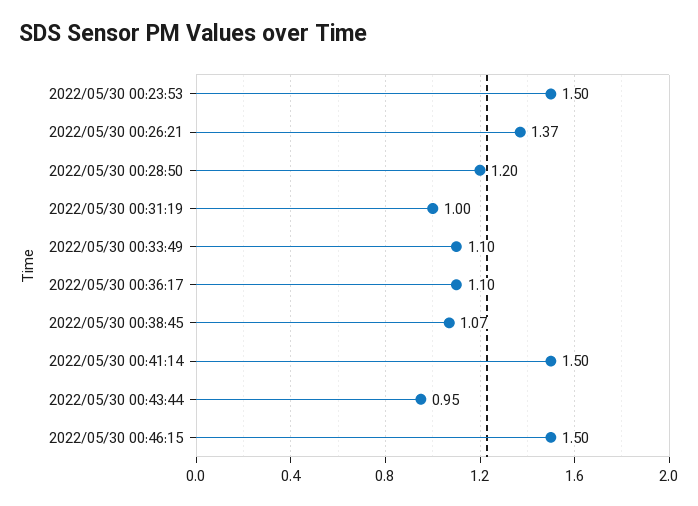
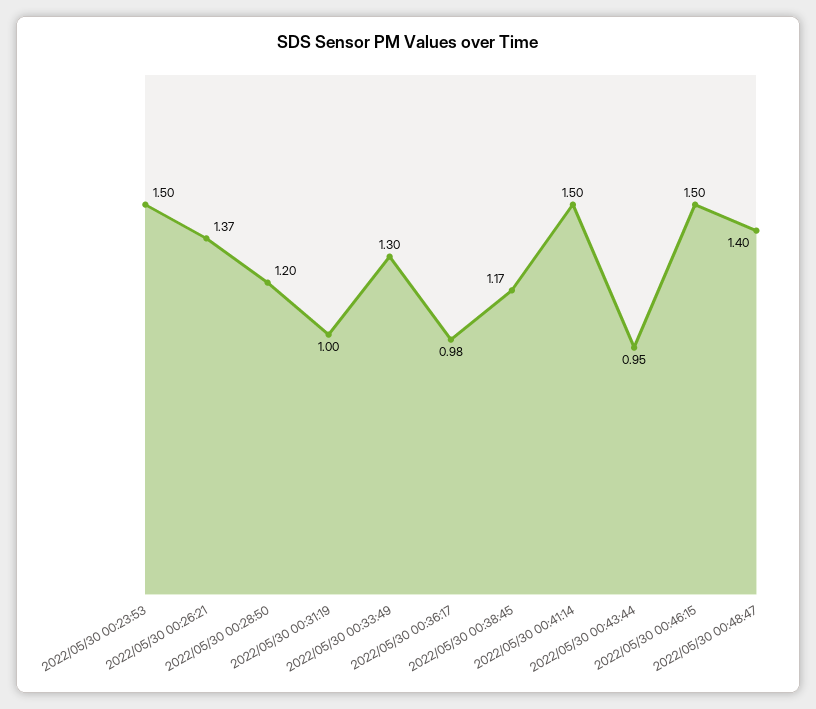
2022/05/30 00:33:49: 1.1 -> 1.3
2022/05/30 00:36:17: 1.1 -> 0.98
2022/05/30 00:38:45: 1.07 -> 1.17
2022/05/30 00:48:47: none -> 1.4

